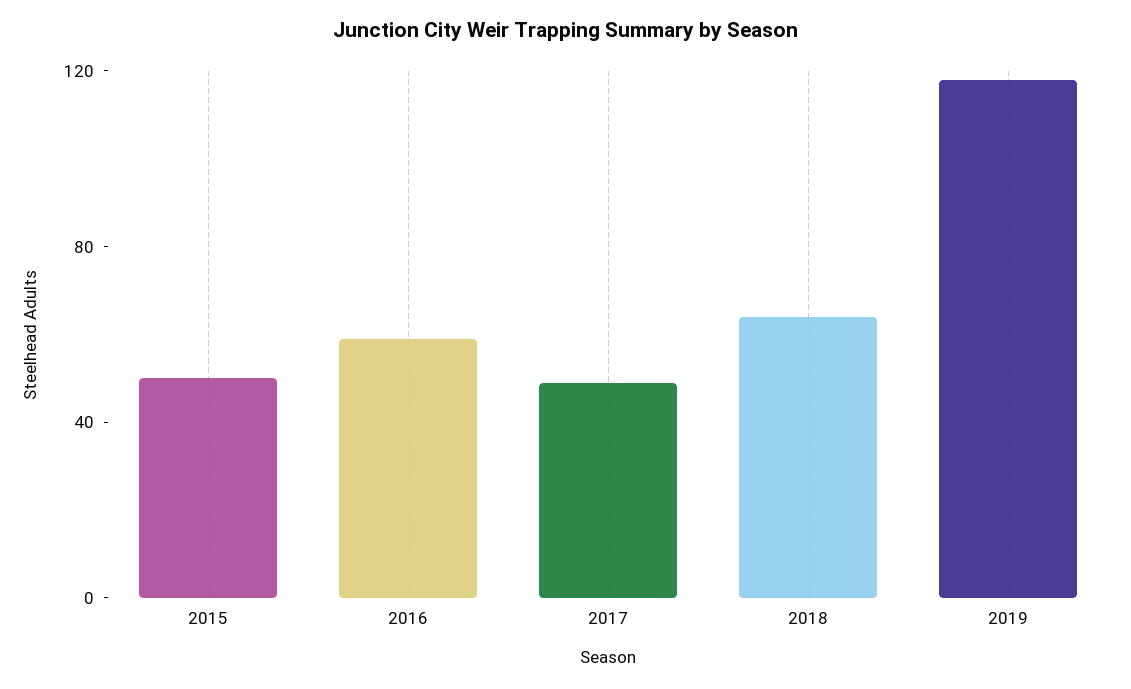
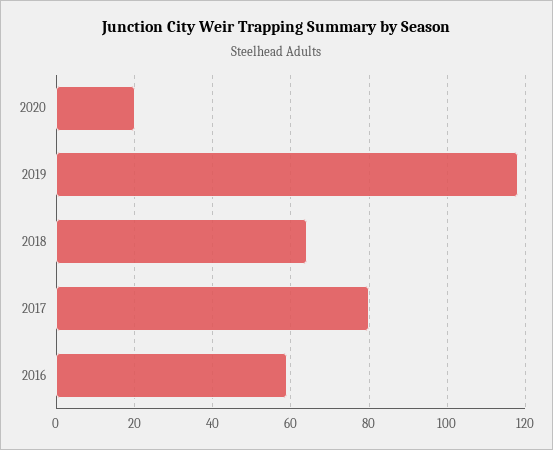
2015: 50 -> none
2017: 50 -> 80
2020: none -> 20

